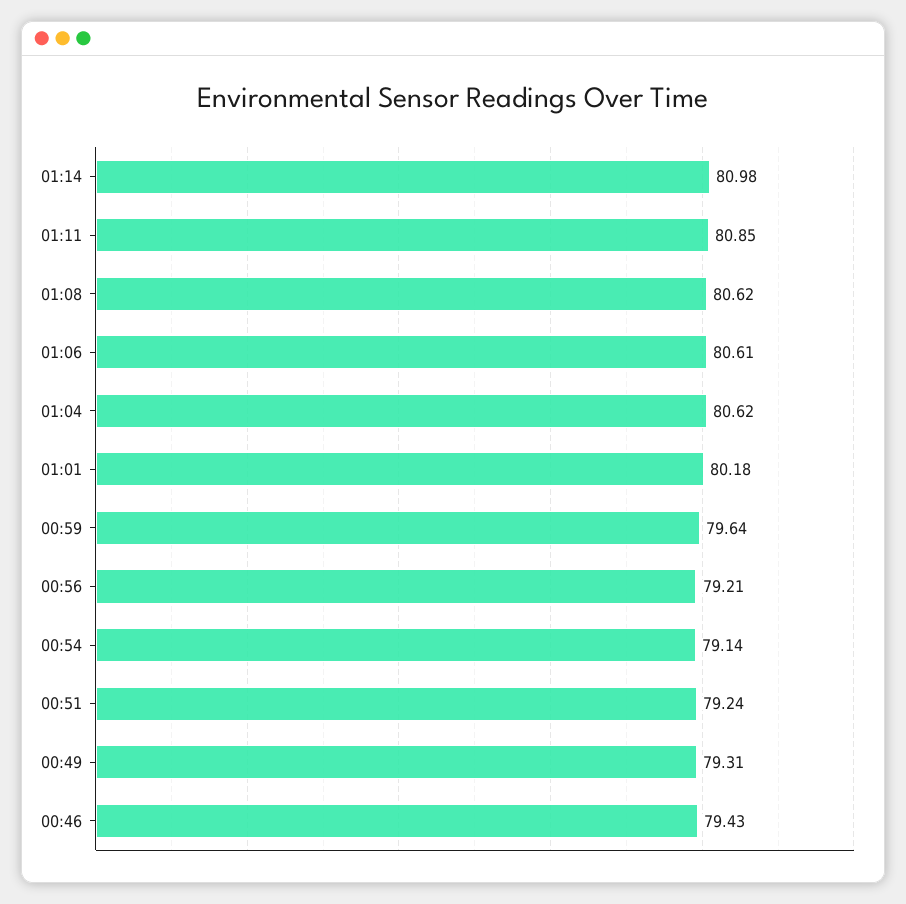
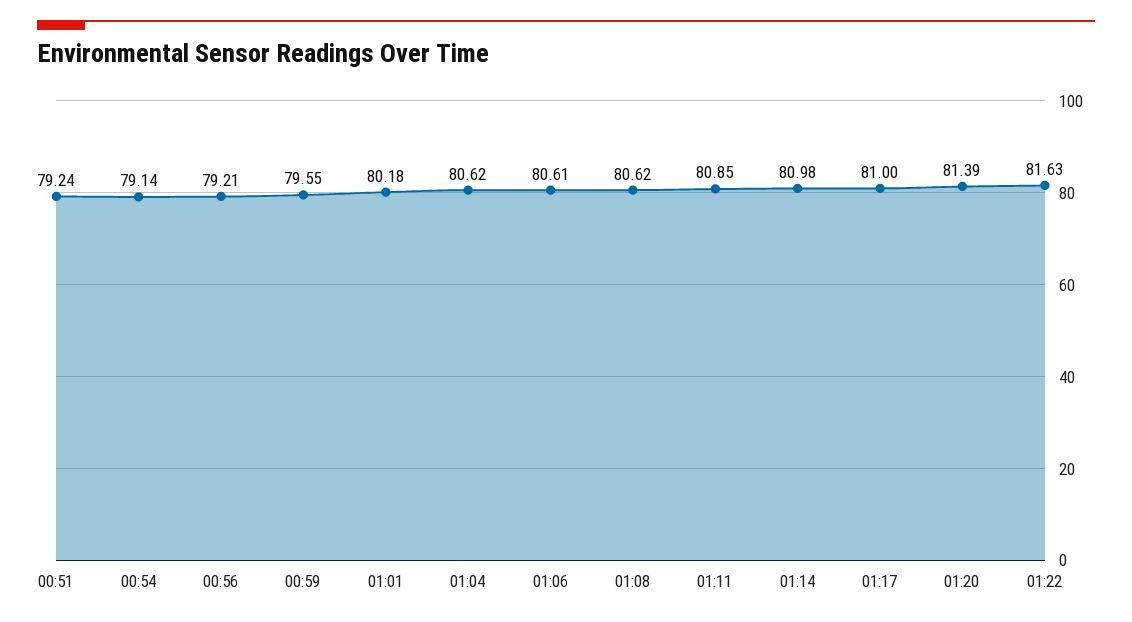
00:59: 79.64 -> 79.55
00:49: 79.31 -> none
00:46: 79.43 -> none
01:17: none -> 81
01:20: none -> 81.39
01:22: none -> 81.63

